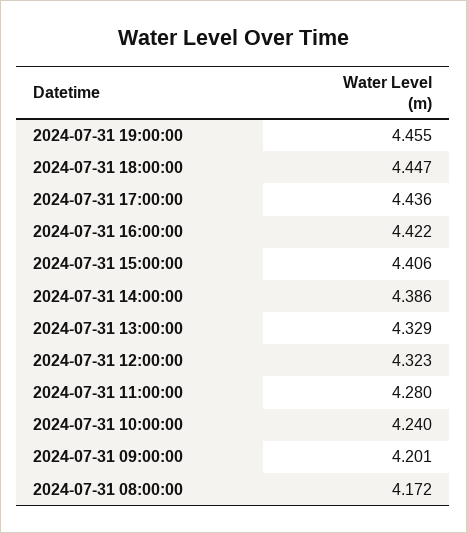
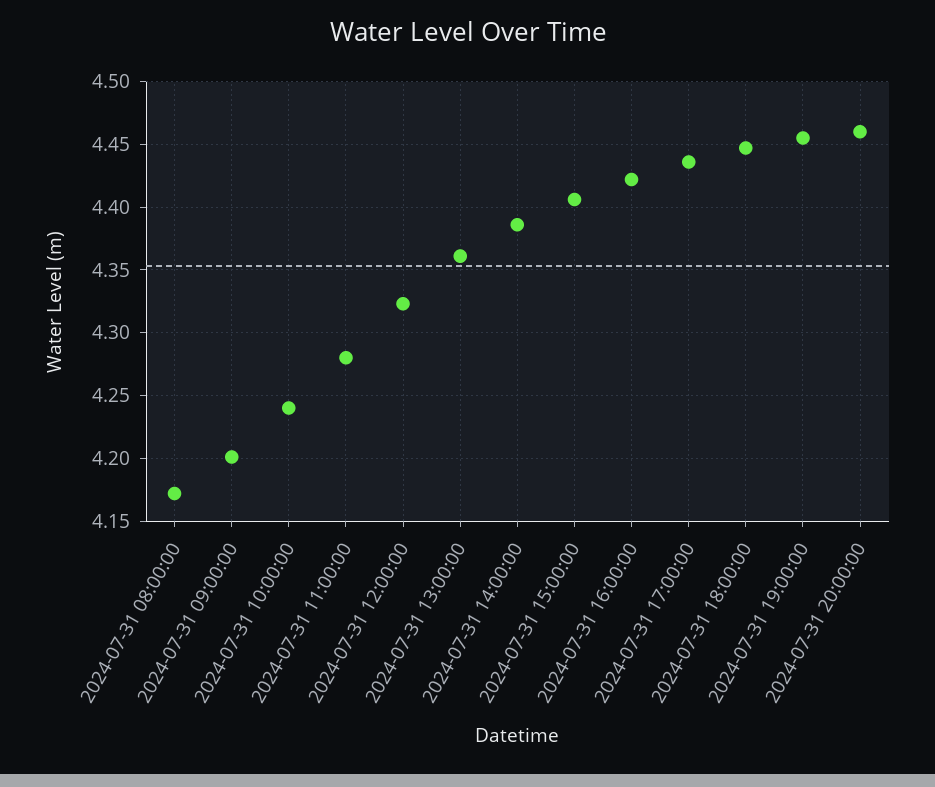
2024-07-31 13:00:00: 4.329 -> 4.36
2024-07-31 20:00:00: none -> 4.46

